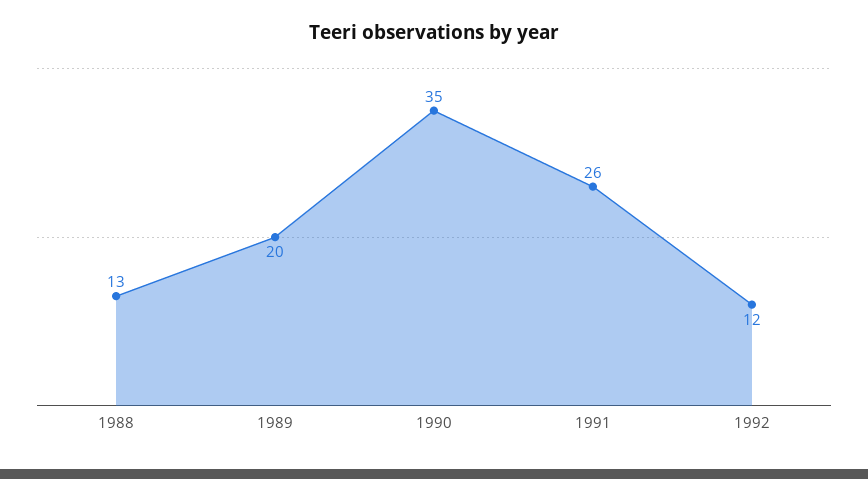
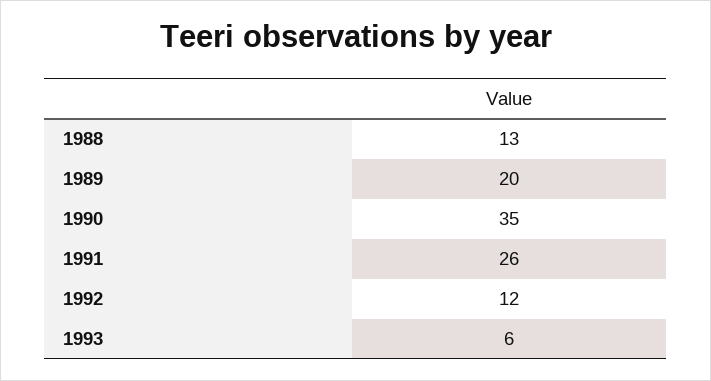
1993: none -> 6

